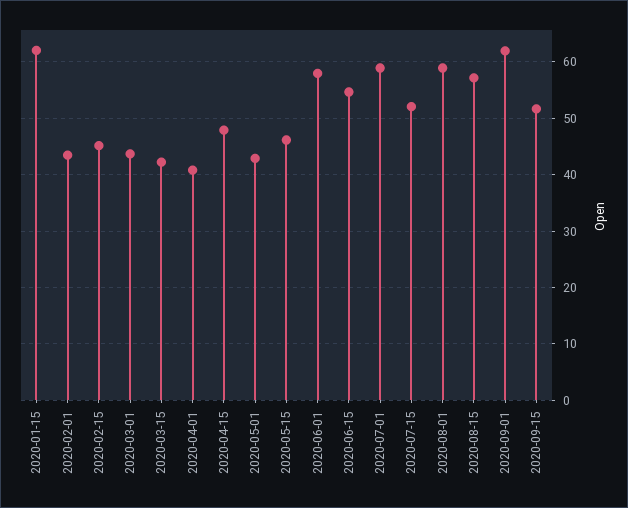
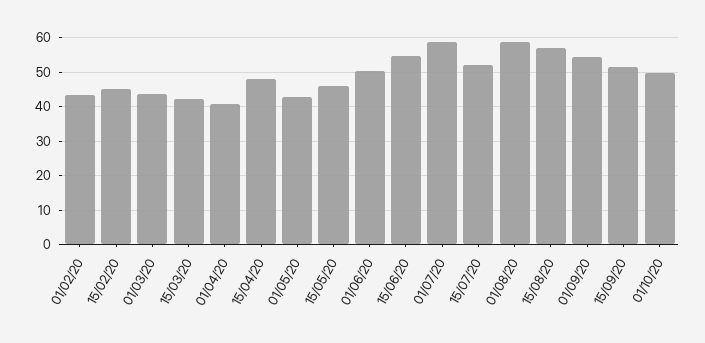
2020-01-15: 62 -> none
2020-06-01: 58 -> 50
2020-09-01: 62 -> 54
01/10/20: none -> 50

